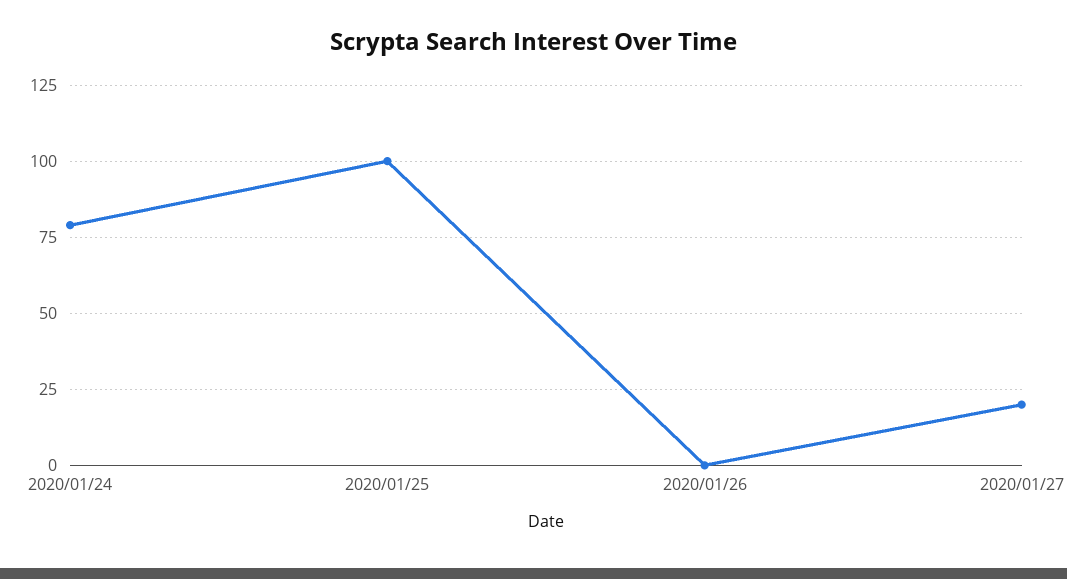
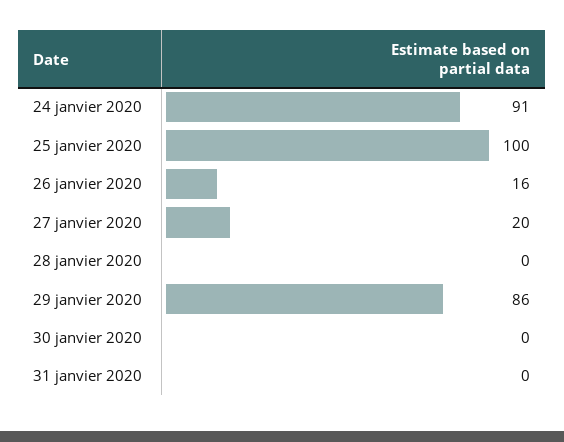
2020/01/24: 80 -> 91
2020/01/26: 0 -> 16
28 janvier 2020: none -> 0
29 janvier 2020: none -> 86
30 janvier 2020: none -> 0
31 janvier 2020: none -> 0

